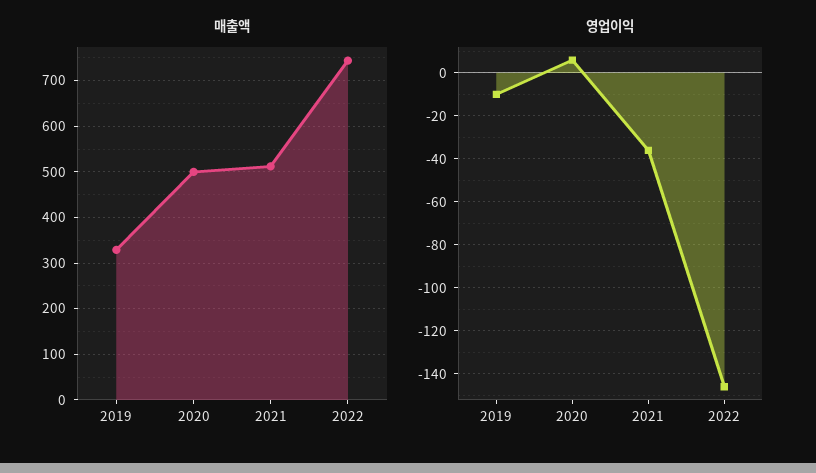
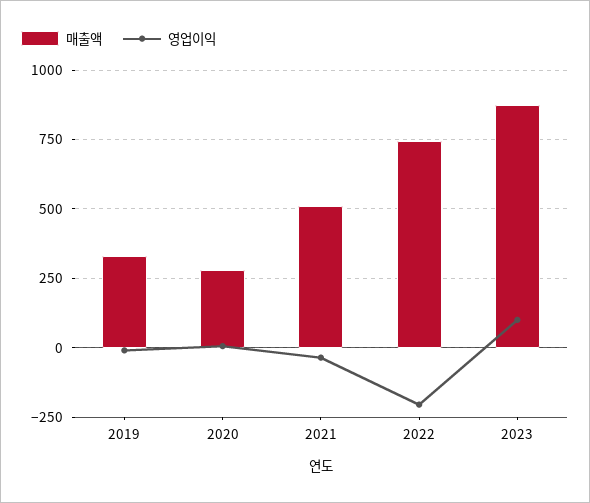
매출액, 2020: 500 -> 275
영업이익, 2022: -145 -> -200
매출액, 2023: none -> 875
영업이익, 2023: none -> 100

